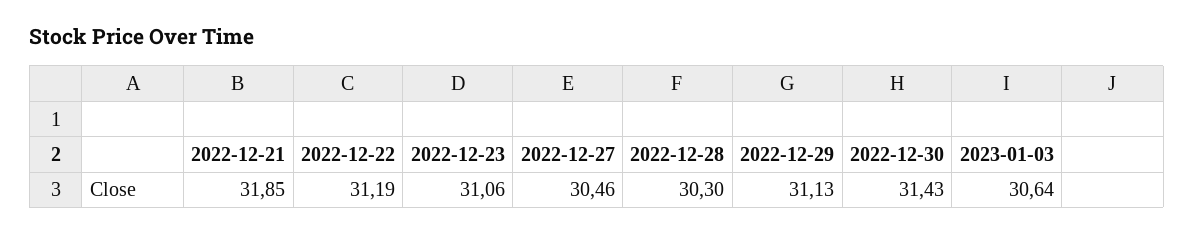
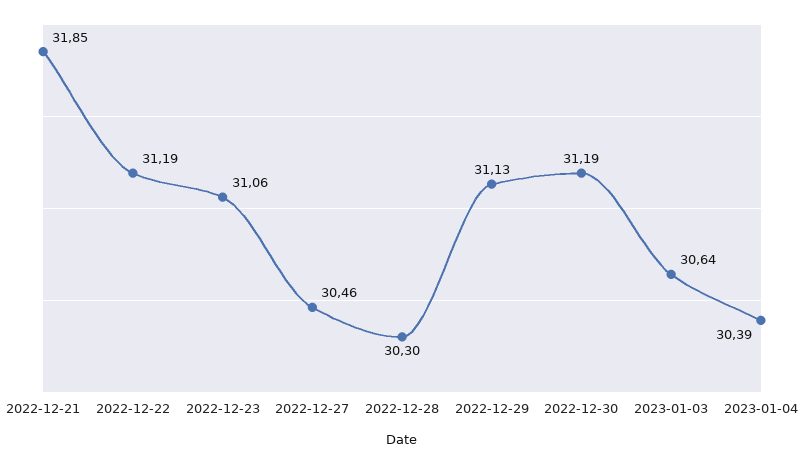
2022-12-30: 31.43 -> 31.19
2023-01-04: none -> 30.39

